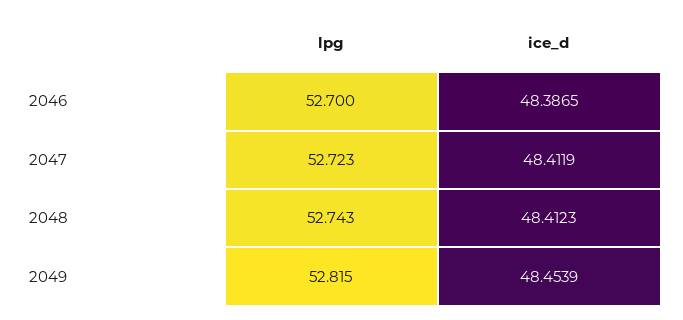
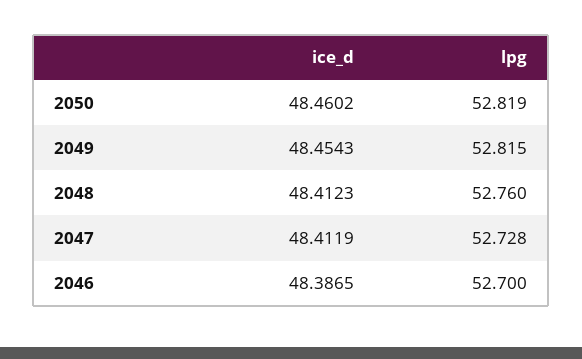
lpg, 2047: 52.723 -> 52.728
lpg, 2048: 52.743 -> 52.76
ice_d, 2049: 48.4539 -> 48.4543
ice_d, 2050: none -> 48.4602
lpg, 2050: none -> 52.819

